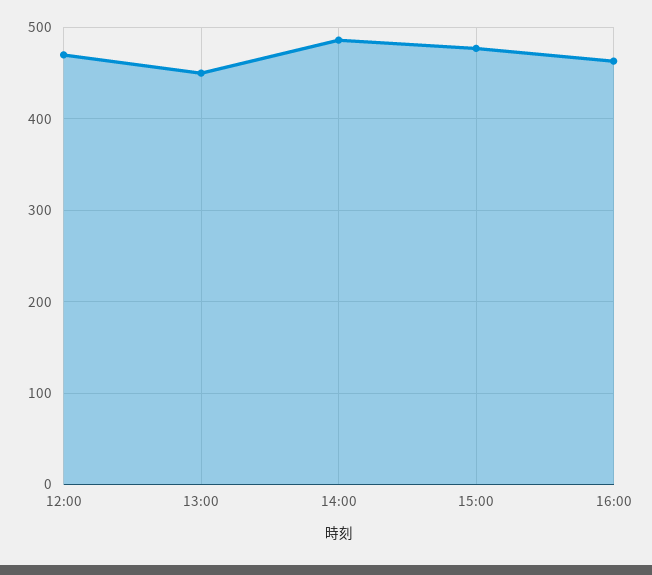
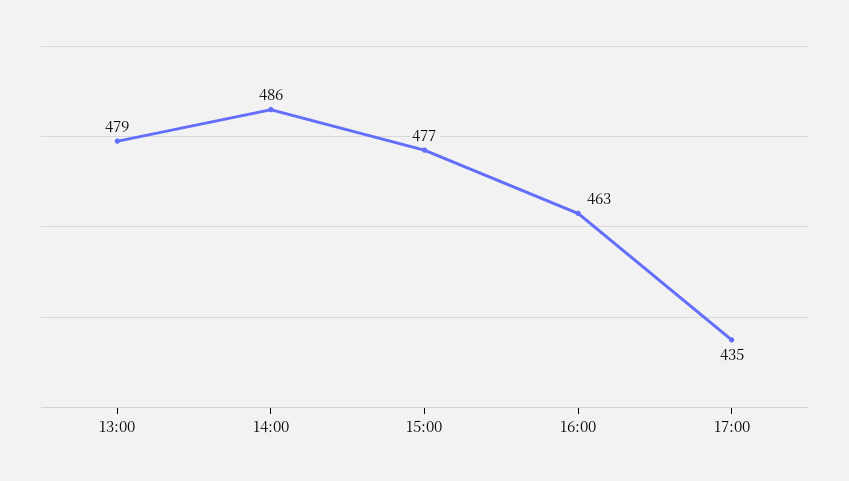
12:00: 470 -> none
13:00: 450 -> 479
17:00: none -> 435

